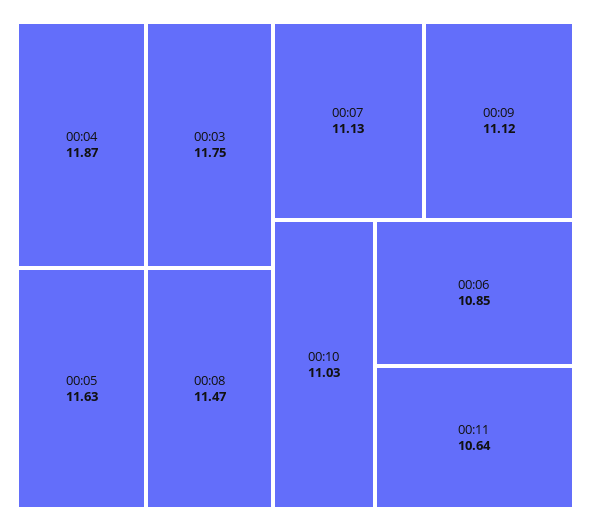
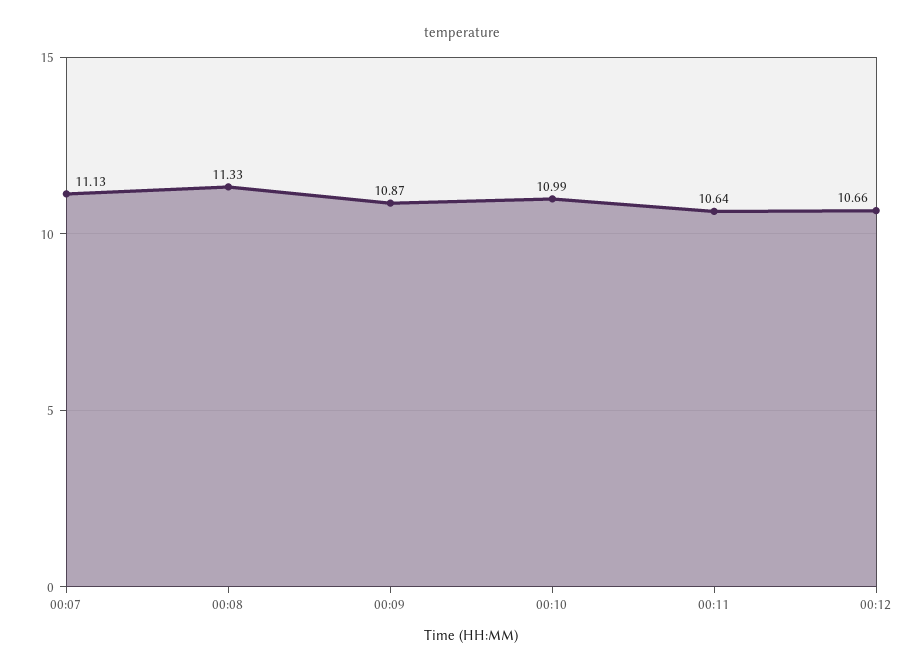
00:04: 11.87 -> none
00:03: 11.75 -> none
00:05: 11.63 -> none
00:08: 11.47 -> 11.33
00:09: 11.12 -> 10.87
00:10: 11.03 -> 10.99
00:06: 10.85 -> none
00:12: none -> 10.66

